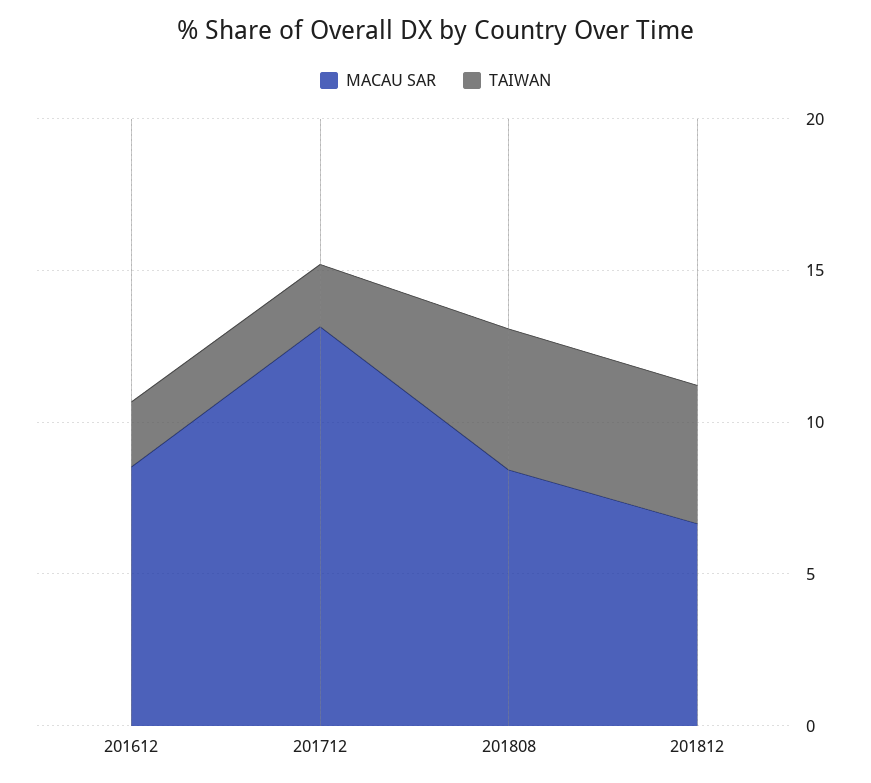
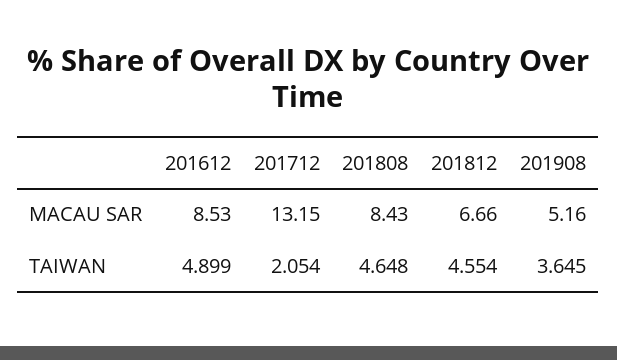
TAIWAN, 201612: 2 -> 4.899
MACAU SAR, 201908: none -> 5.16
TAIWAN, 201908: none -> 3.645

